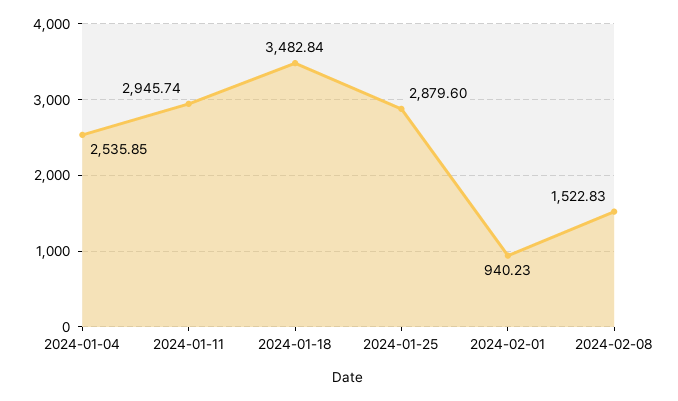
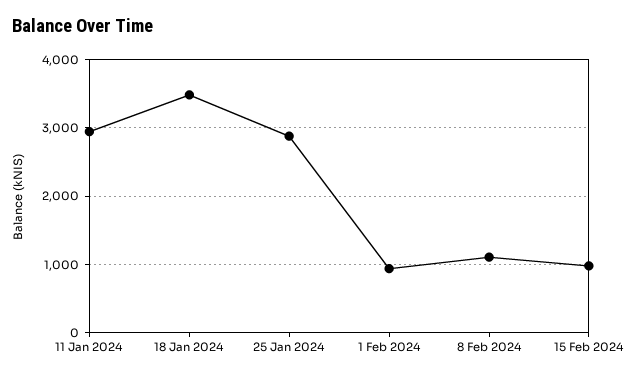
2024-01-04: 2535.85 -> none
2024-02-08: 1522.83 -> 1100
15 Feb 2024: none -> 1000

